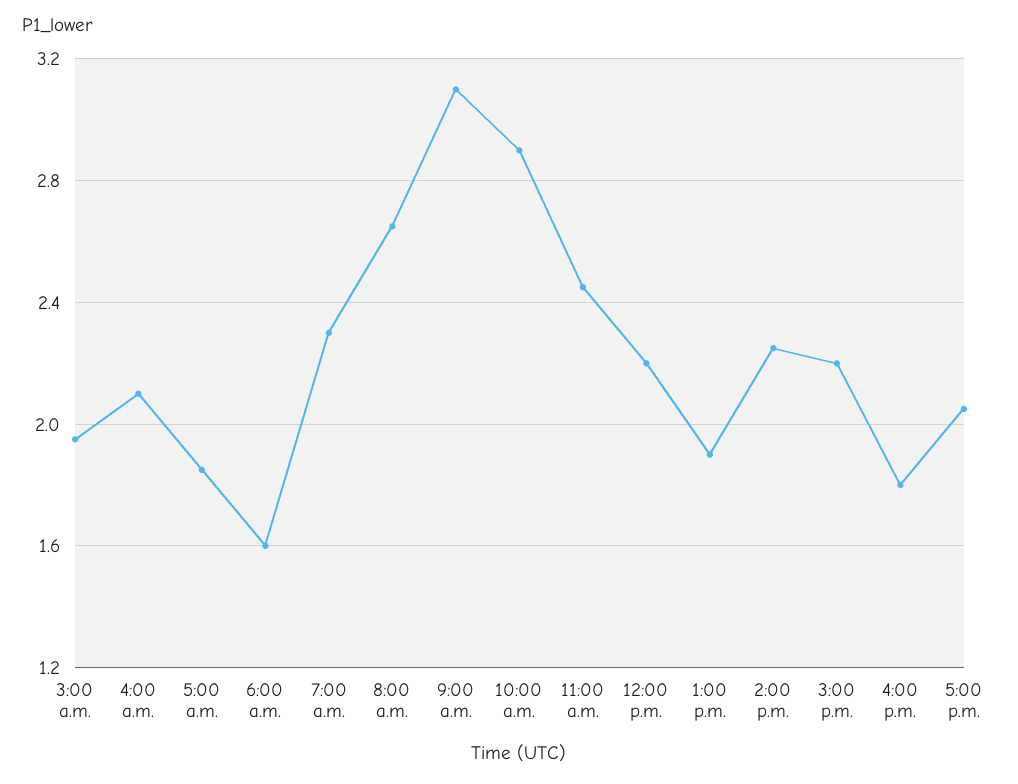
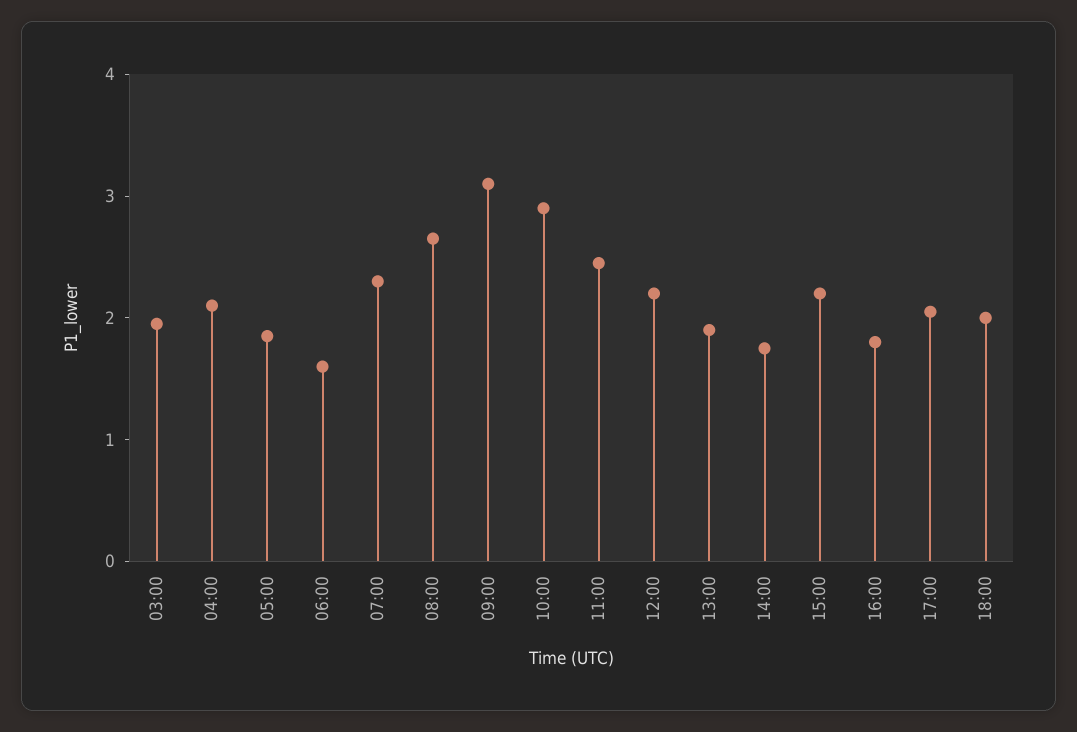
2:00 p.m.: 2.25 -> 1.8
18:00: none -> 2

